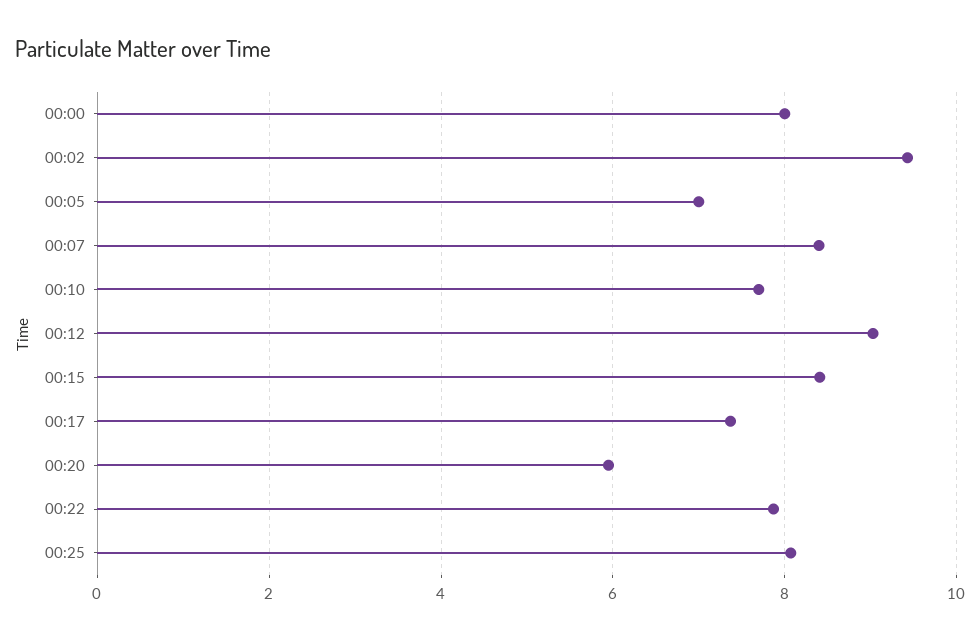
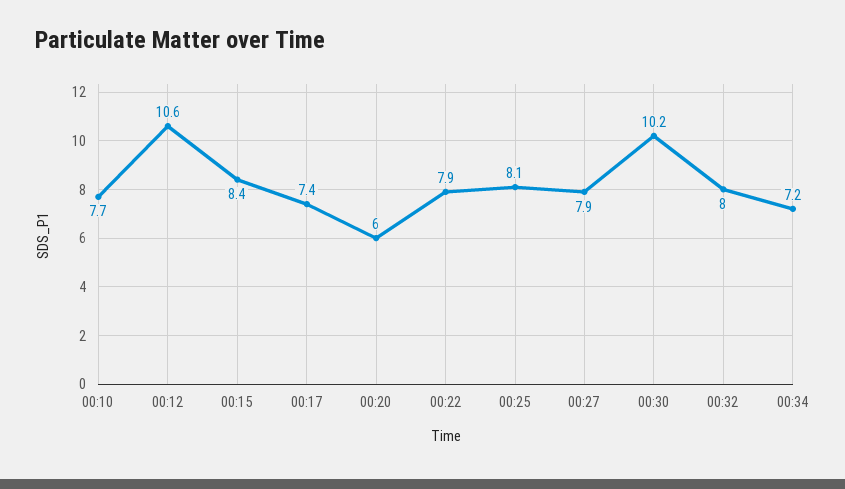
00:00: 8 -> none
00:02: 9.4 -> none
00:05: 7 -> none
00:07: 8.4 -> none
00:12: 9 -> 10.6
00:27: none -> 7.9
00:30: none -> 10.2
00:32: none -> 8
00:34: none -> 7.2

